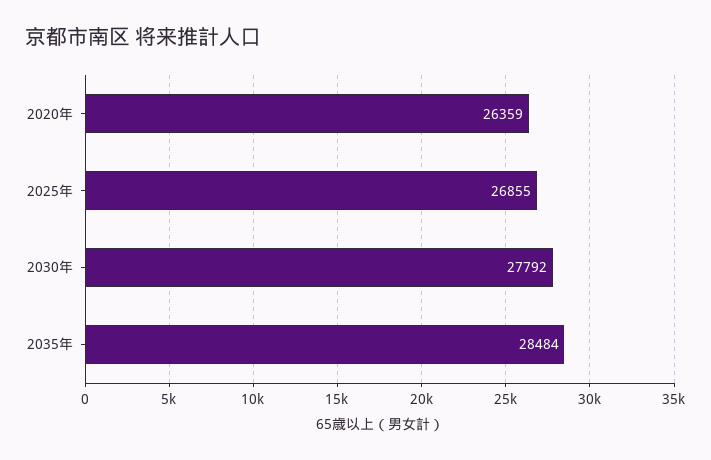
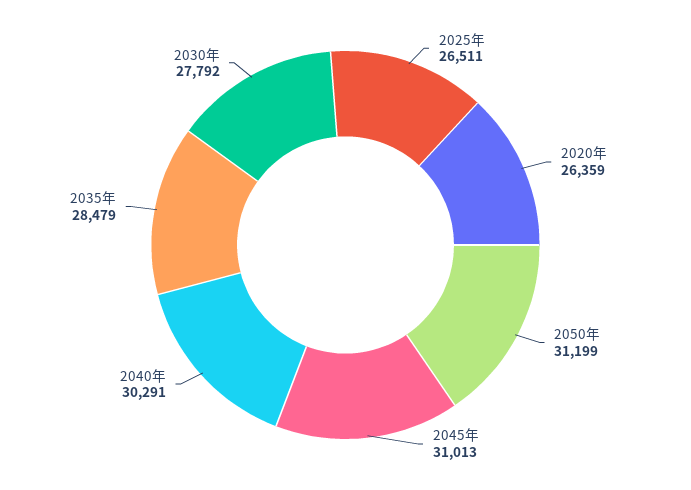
2025年: 26855 -> 26511
2035年: 28484 -> 28479
2050年: none -> 31199
2045年: none -> 31013
2040年: none -> 30291

